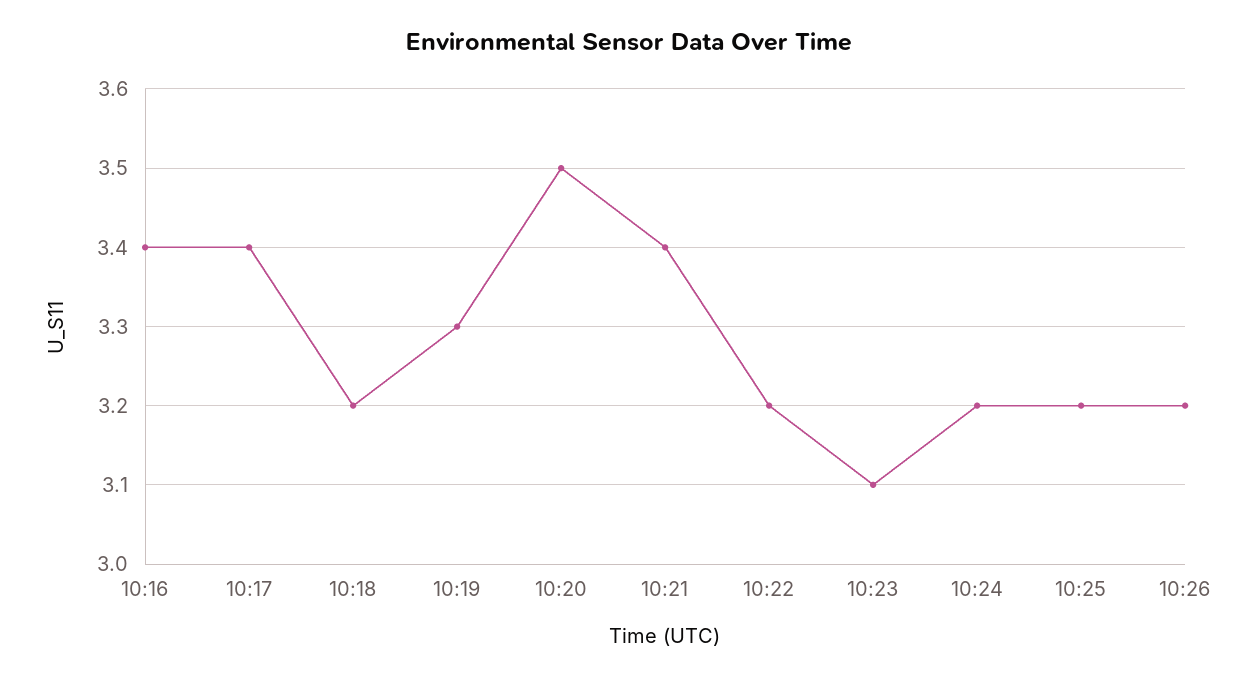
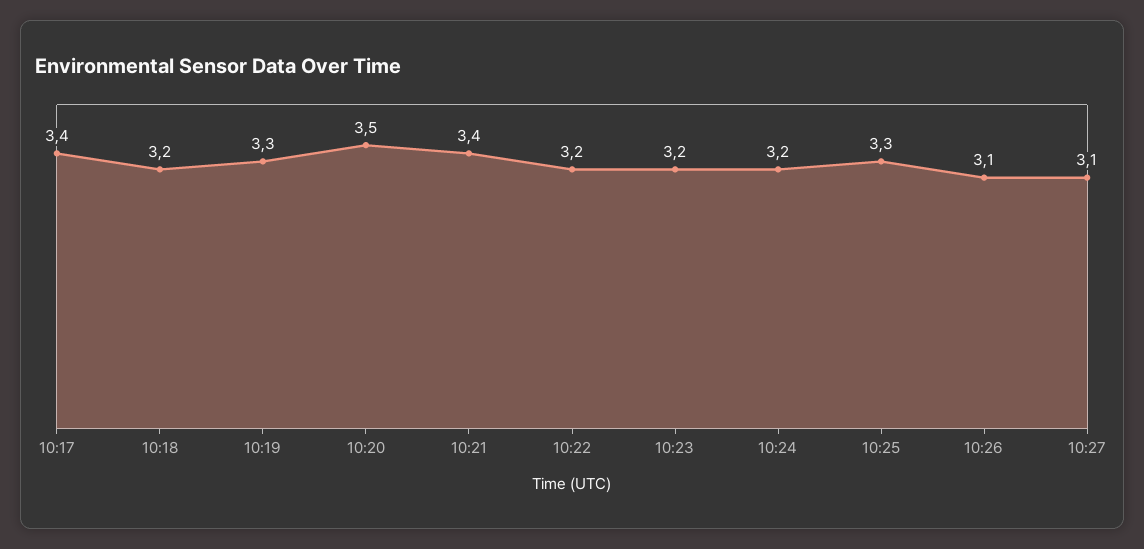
10:16: 3.4 -> none
10:23: 3.1 -> 3.2
10:25: 3.2 -> 3.3
10:26: 3.2 -> 3.1
10:27: none -> 3.1

